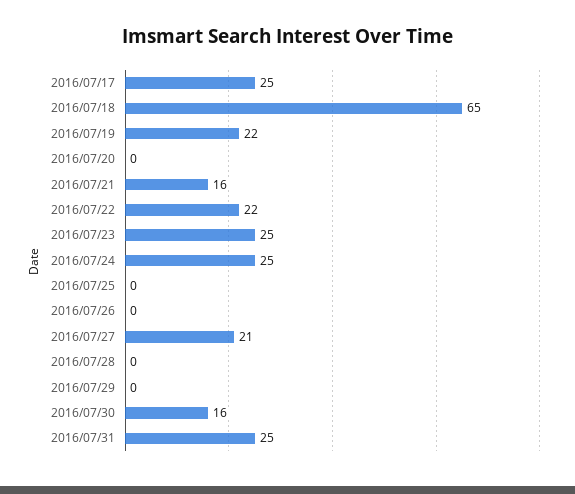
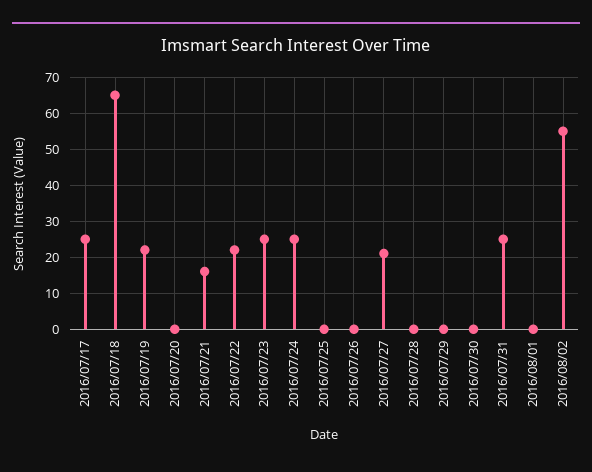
2016/07/30: 16 -> 0
2016/08/01: none -> 0
2016/08/02: none -> 55

